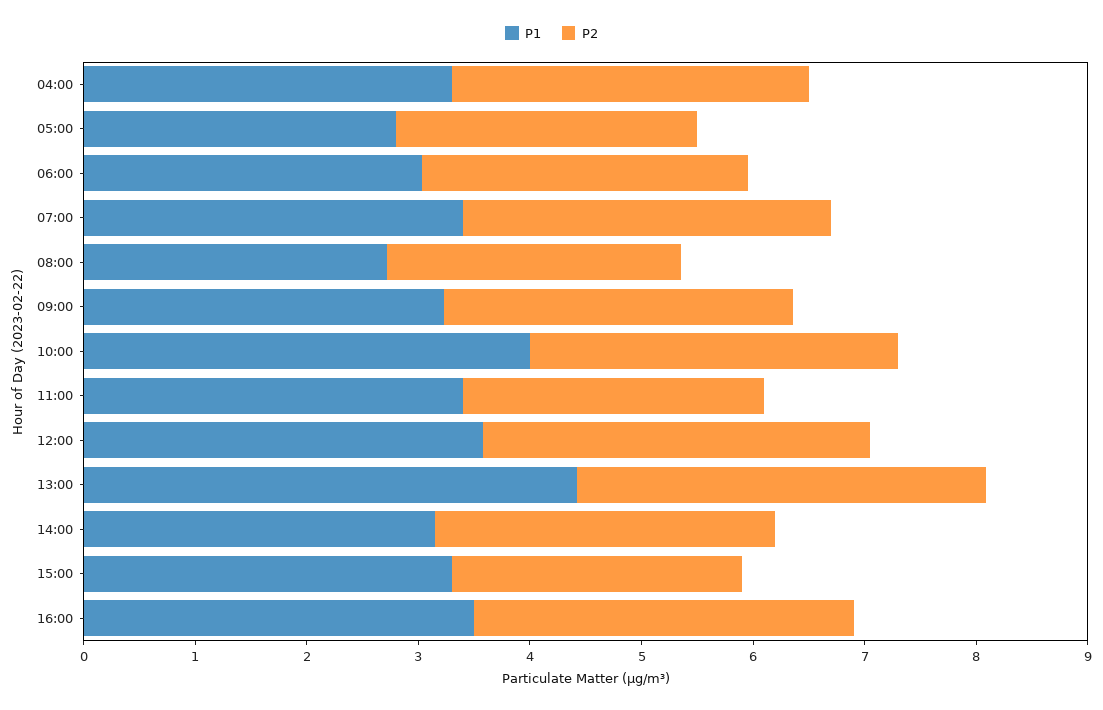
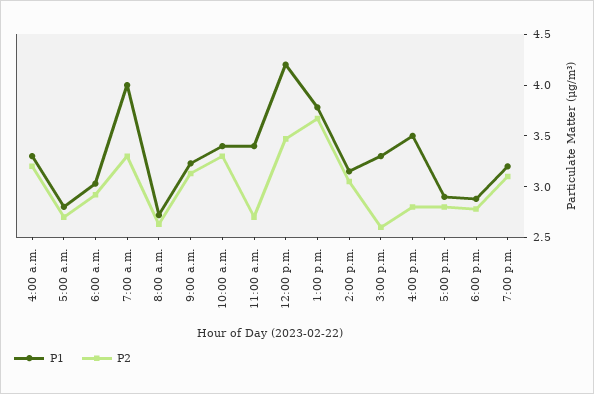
P1, 07:00: 3.4 -> 4
P1, 10:00: 4 -> 3.4
P1, 12:00: 3.6 -> 4.2
P1, 13:00: 4.4 -> 3.8
P2, 16:00: 3.4 -> 2.8
P1, 5:00 p.m.: none -> 2.9
P2, 5:00 p.m.: none -> 2.8
P1, 6:00 p.m.: none -> 2.9
P2, 6:00 p.m.: none -> 2.8
P1, 7:00 p.m.: none -> 3.2
P2, 7:00 p.m.: none -> 3.1

